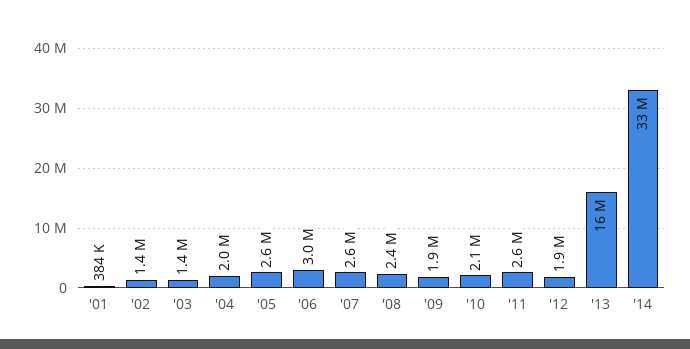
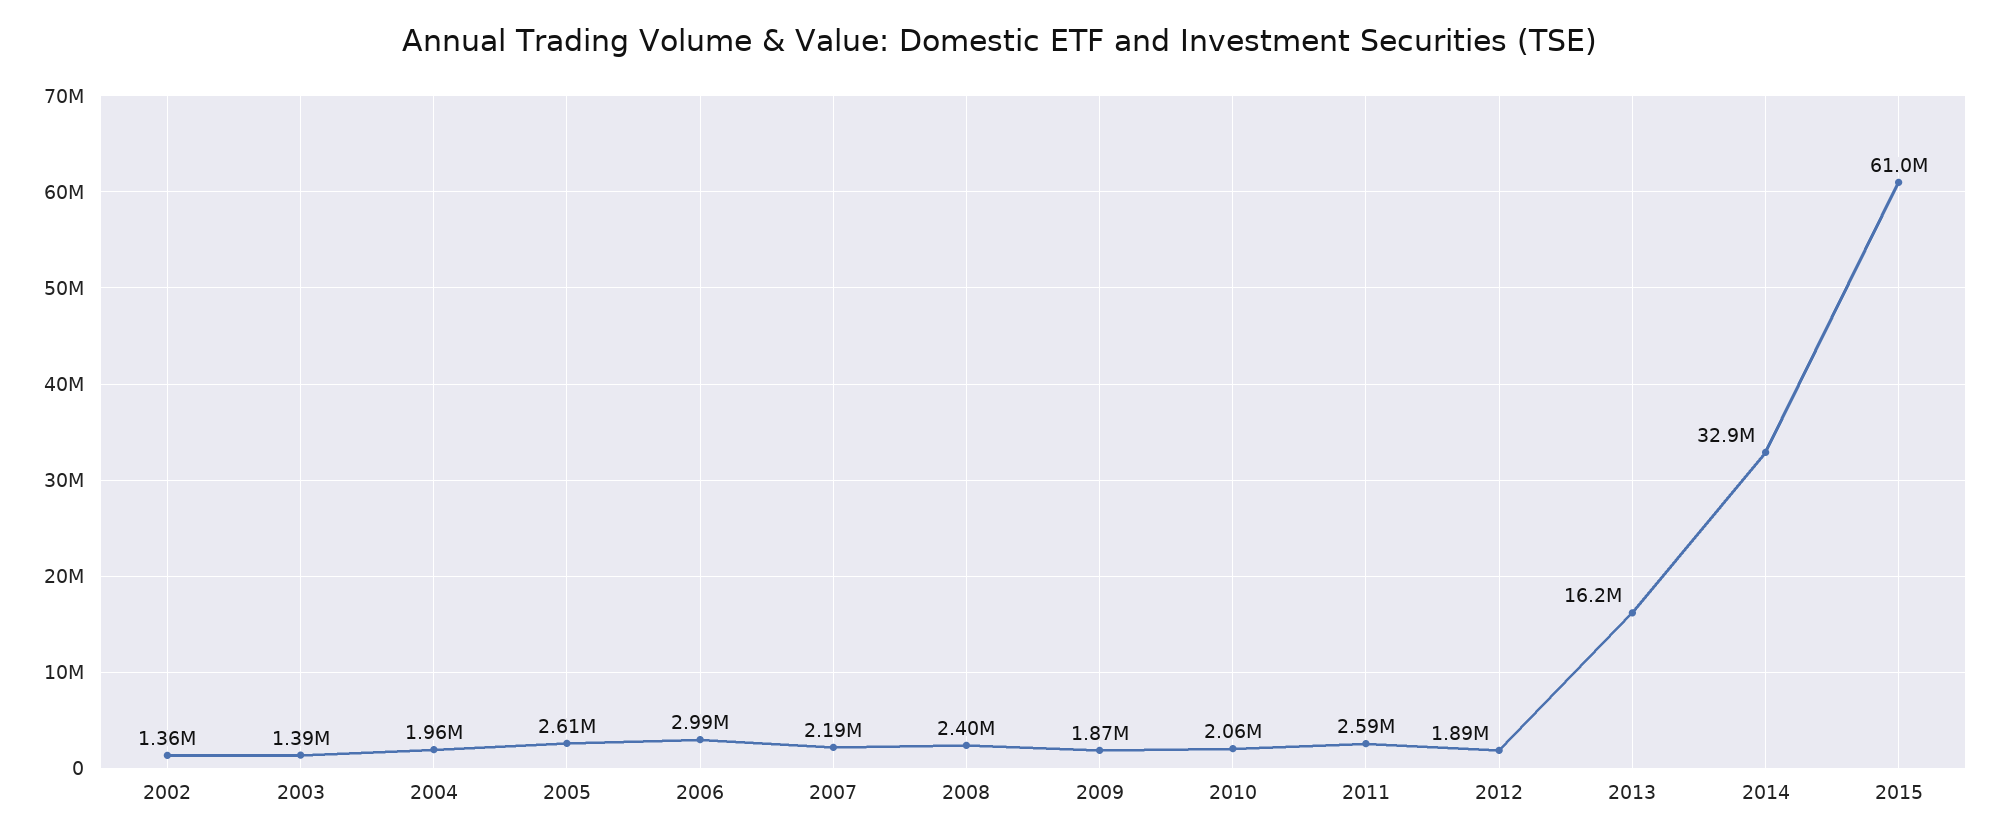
'01: 384000 -> none
'07: 2600000 -> 2190000
2015: none -> 61000000

